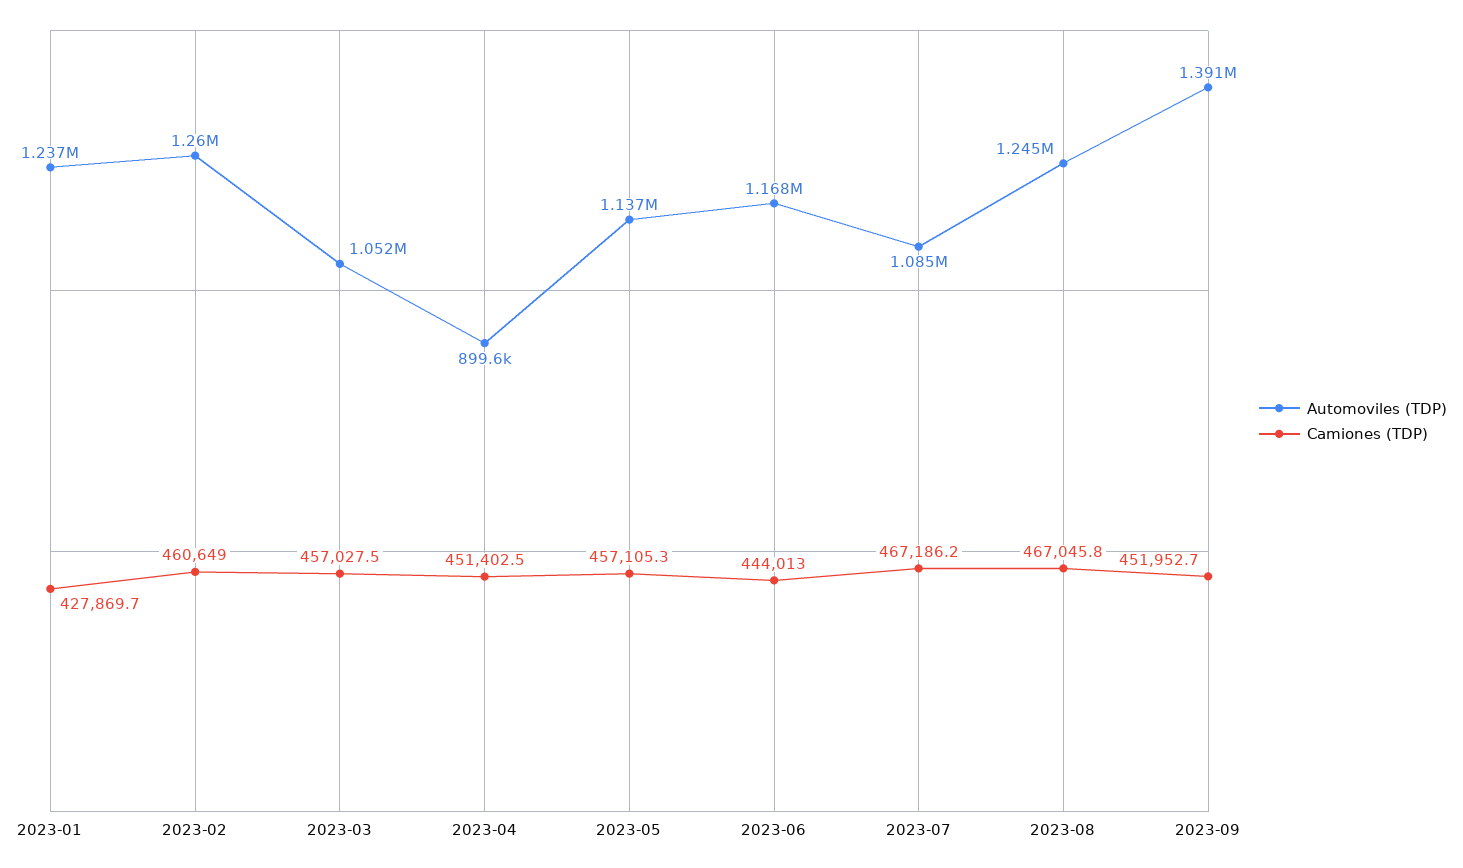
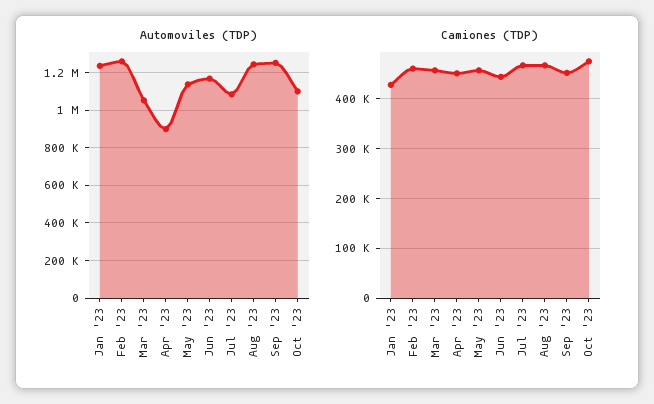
Automoviles (TDP), 2023-09: 1391000 -> 1250000
Automoviles (TDP), Oct '23: none -> 1100000
Camiones (TDP), Oct '23: none -> 480000

